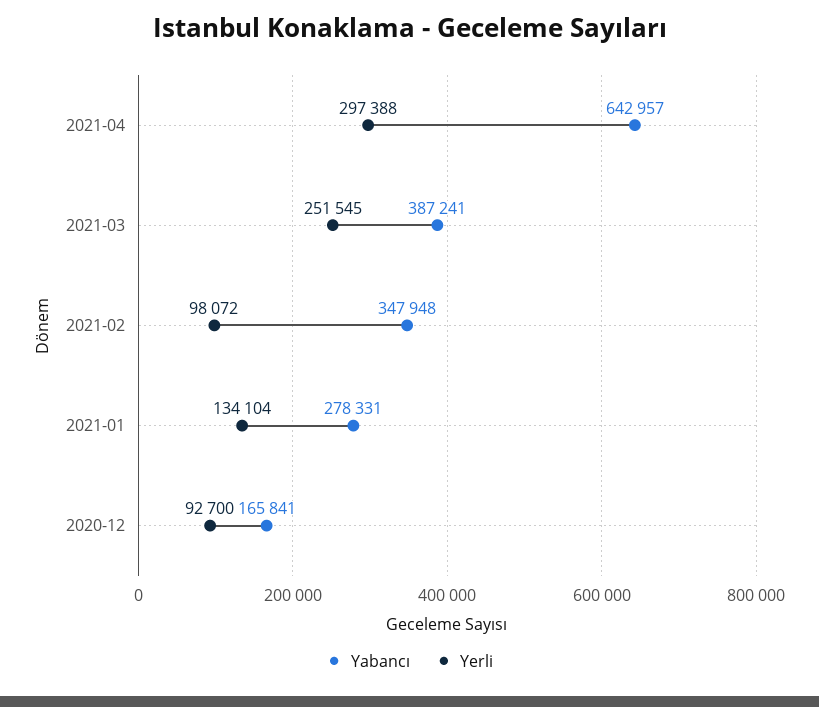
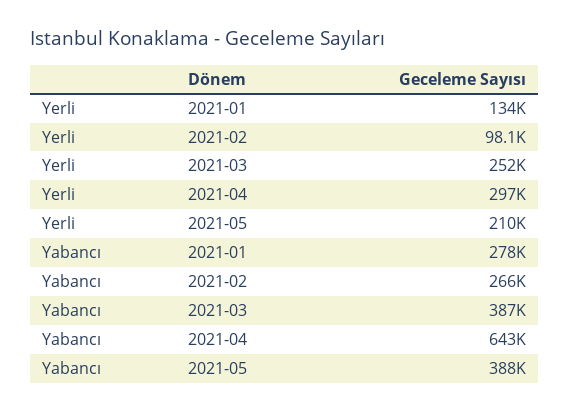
Yabancı, 2021-02: 347948 -> 266000
Yabancı, 2020-12: 165841 -> none
Yerli, 2020-12: 92700 -> none
Yerli, 2021-05: none -> 210000
Yabancı, 2021-05: none -> 388000

